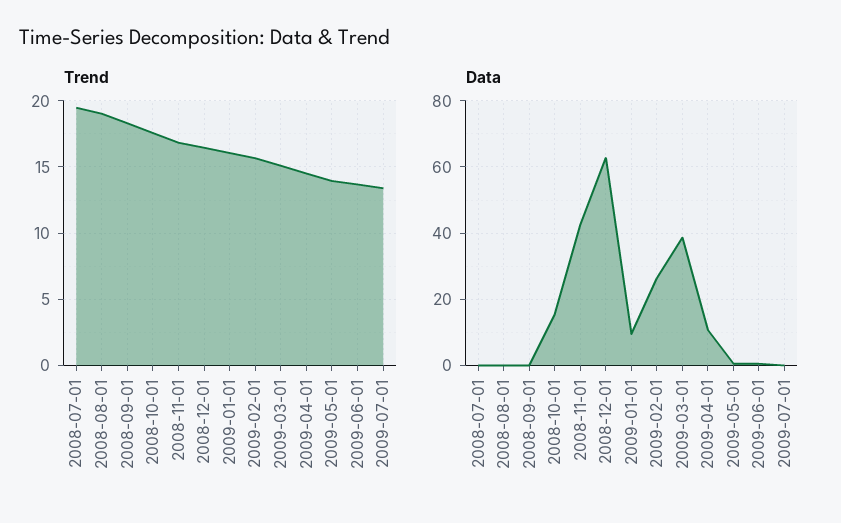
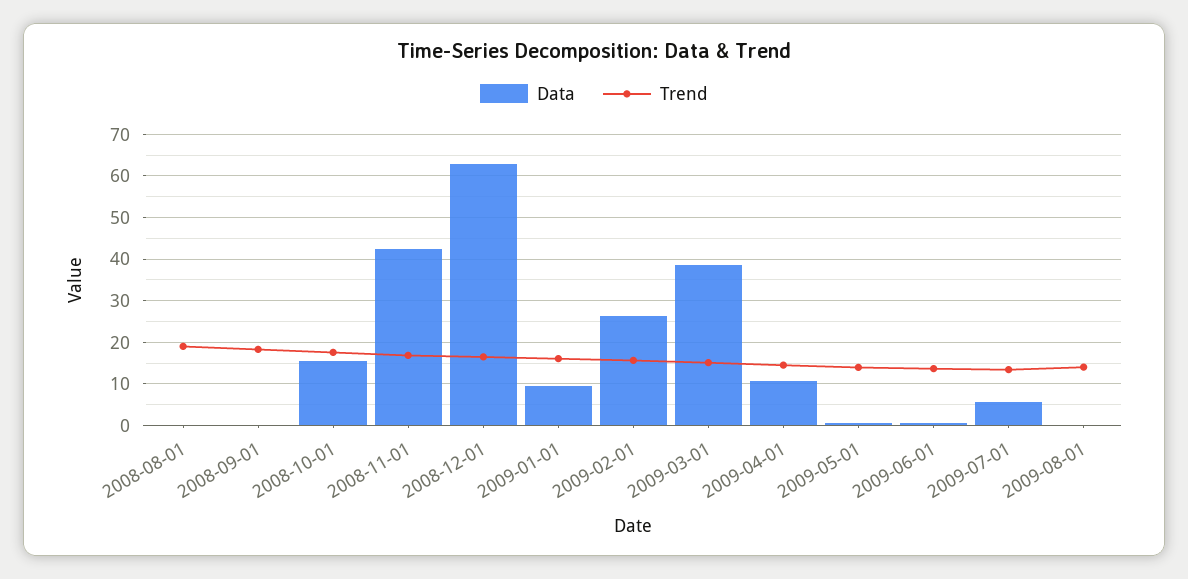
Trend, 2008-07-01: 19.5 -> none
Data, 2008-07-01: 0 -> none
Data, 2009-07-01: 0 -> 6
Data, 2009-08-01: none -> 0
Trend, 2009-08-01: none -> 14

